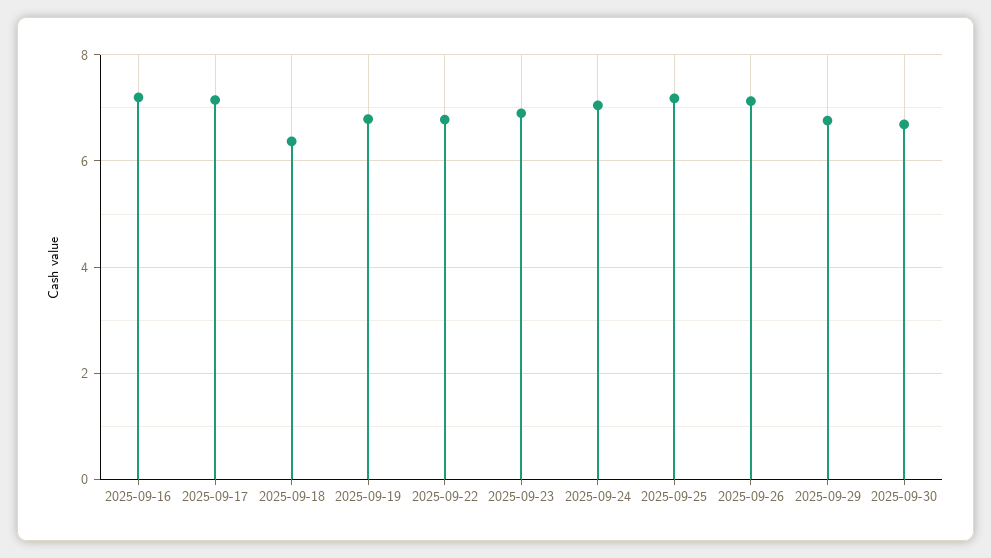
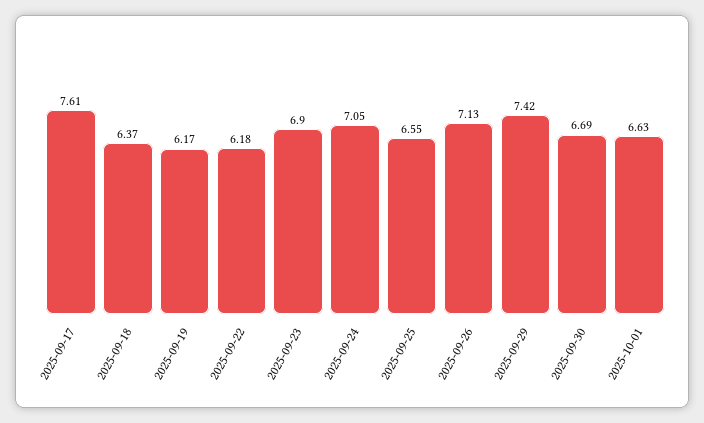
2025-09-16: 7.2 -> none
2025-09-17: 7.2 -> 7.61
2025-09-19: 6.8 -> 6.17
2025-09-22: 6.8 -> 6.18
2025-09-25: 7.2 -> 6.55
2025-09-29: 6.8 -> 7.42
2025-10-01: none -> 6.63

